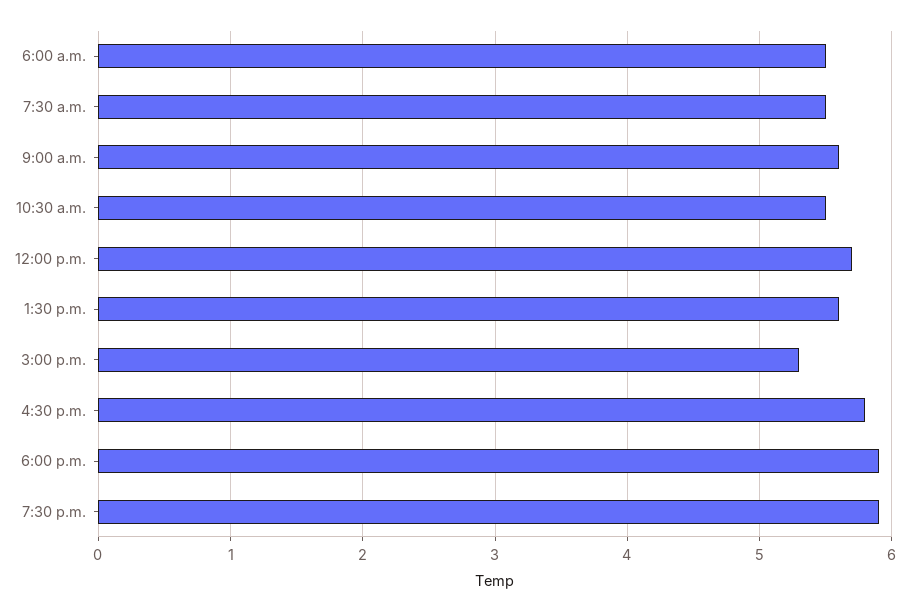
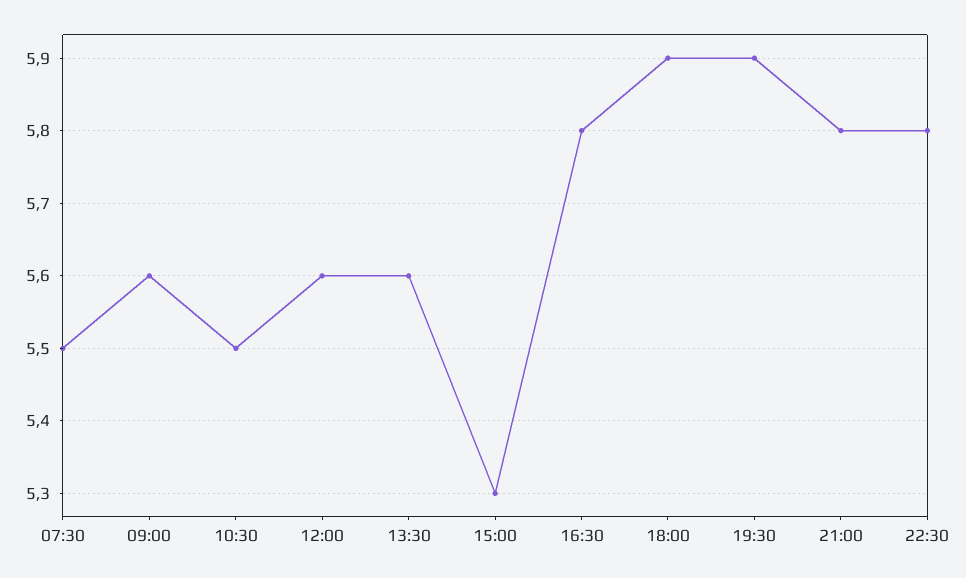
6:00 a.m.: 5.5 -> none
12:00 p.m.: 5.7 -> 5.6
21:00: none -> 5.8
22:30: none -> 5.8

